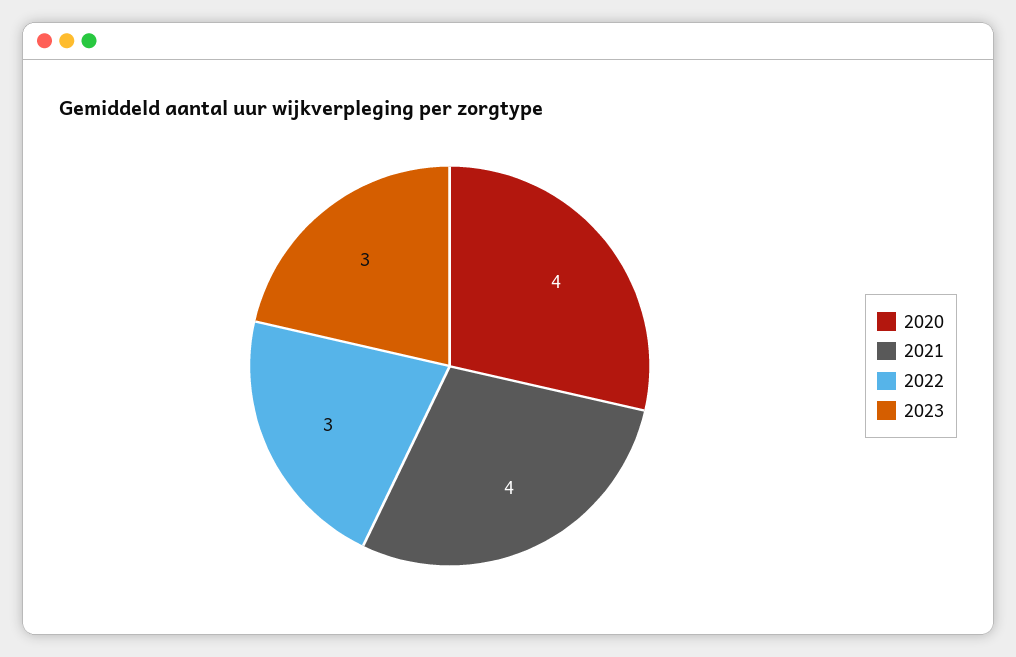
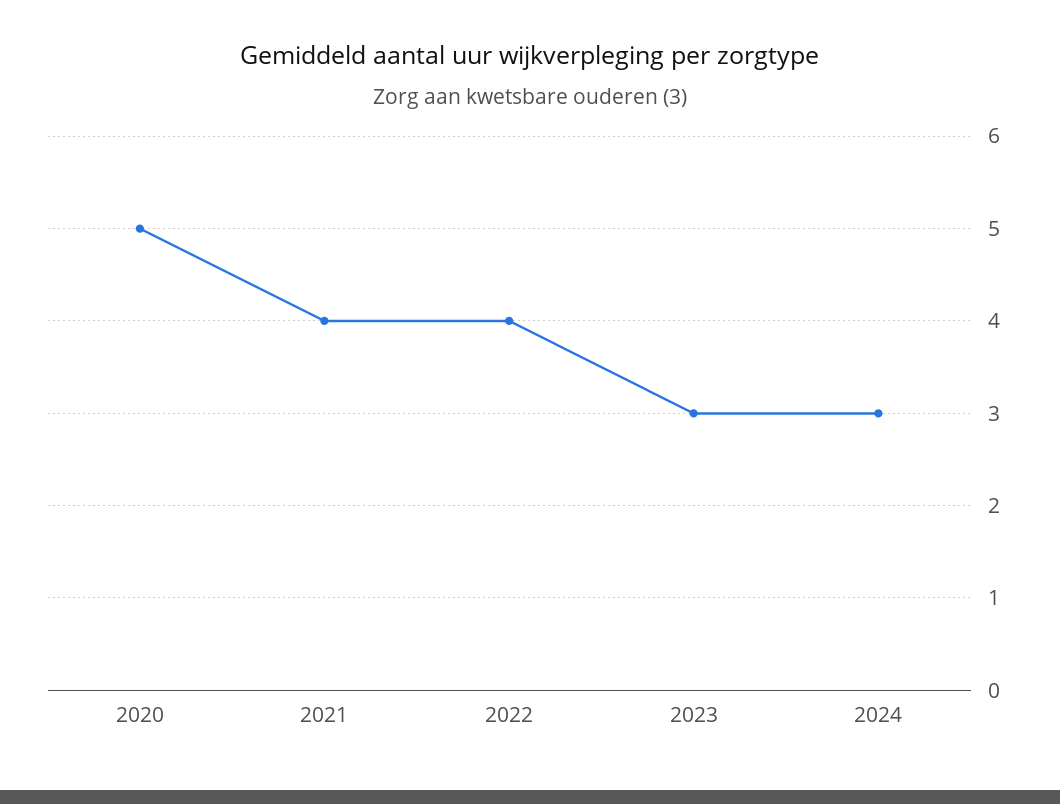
2020: 4 -> 5
2022: 3 -> 4
2024: none -> 3

